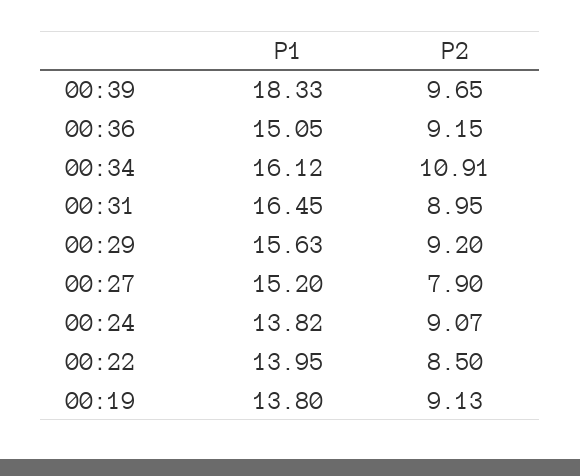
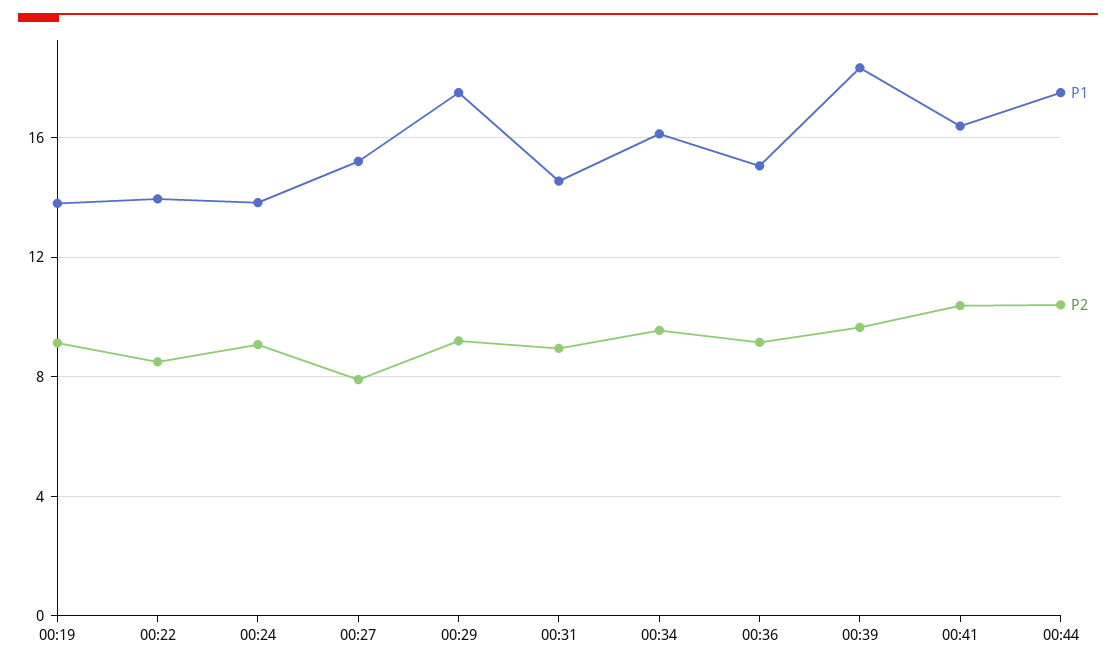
P2, 00:34: 10.91 -> 9.5
P1, 00:31: 16.45 -> 14.5
P1, 00:29: 15.63 -> 17.5
P1, 00:41: none -> 16.5
P2, 00:41: none -> 10.5
P1, 00:44: none -> 17.5
P2, 00:44: none -> 10.5

